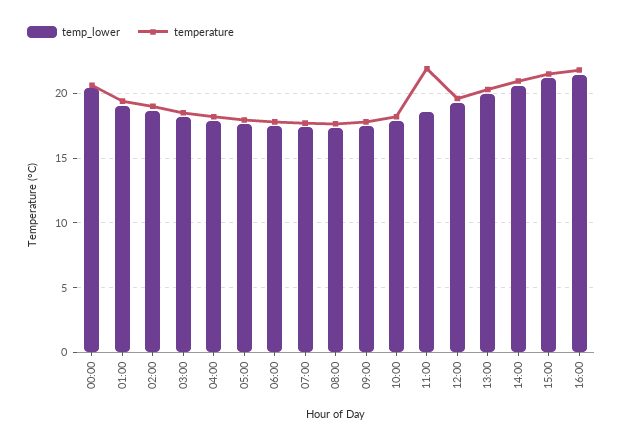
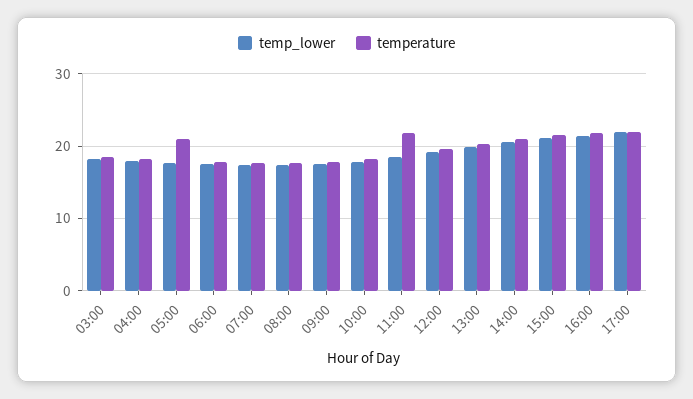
temp_lower, 00:00: 20.5 -> none
temperature, 00:00: 20.5 -> none
temp_lower, 01:00: 19 -> none
temperature, 01:00: 19.5 -> none
temp_lower, 02:00: 18.5 -> none
temperature, 02:00: 19 -> none
temperature, 05:00: 18 -> 21
temp_lower, 17:00: none -> 22
temperature, 17:00: none -> 22

